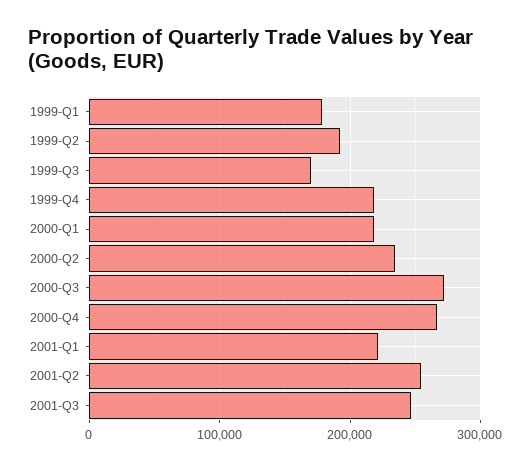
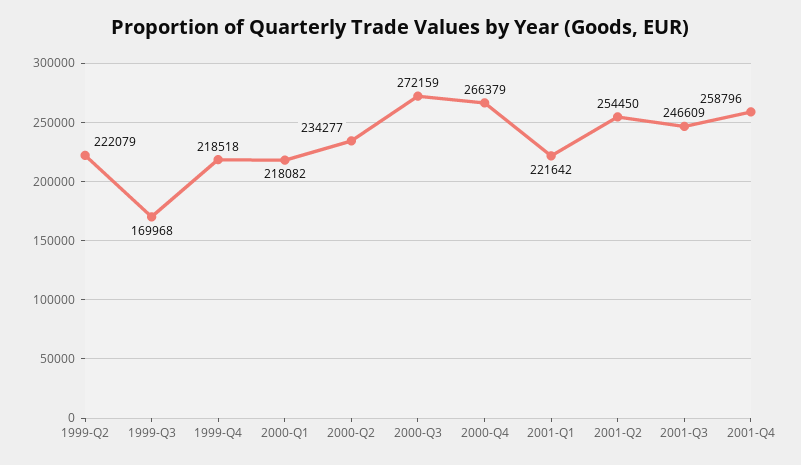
1999-Q1: 180000 -> none
1999-Q2: 190000 -> 222079
2001-Q4: none -> 258796

